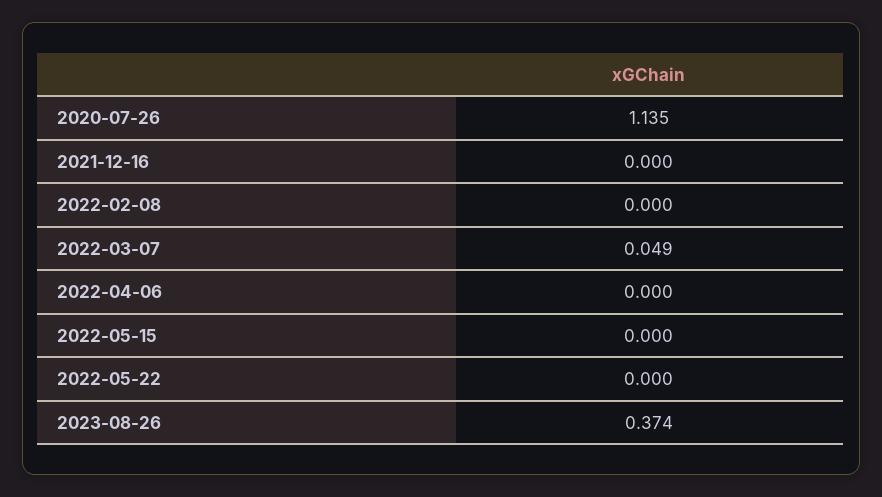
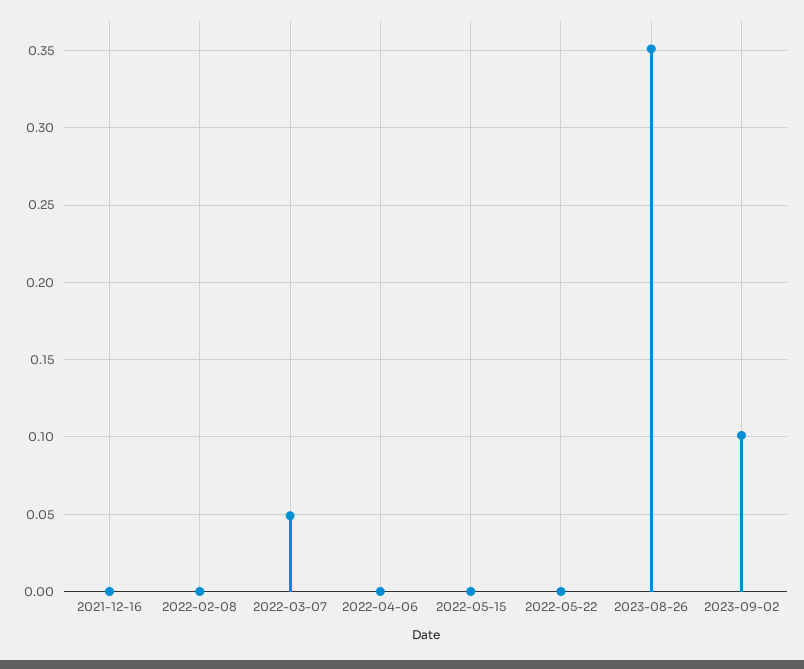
2020-07-26: 1.135 -> none
2023-08-26: 0.374 -> 0.35
2023-09-02: none -> 0.1

